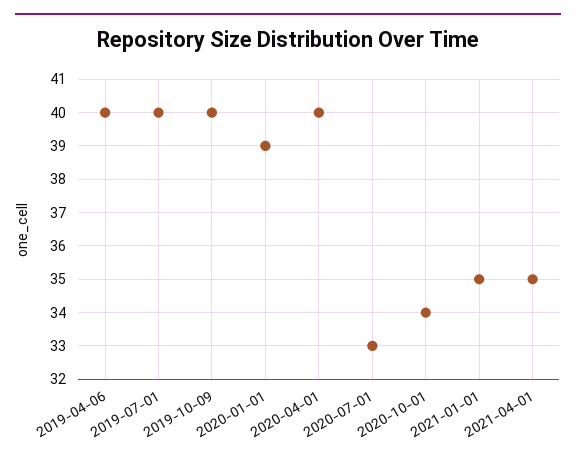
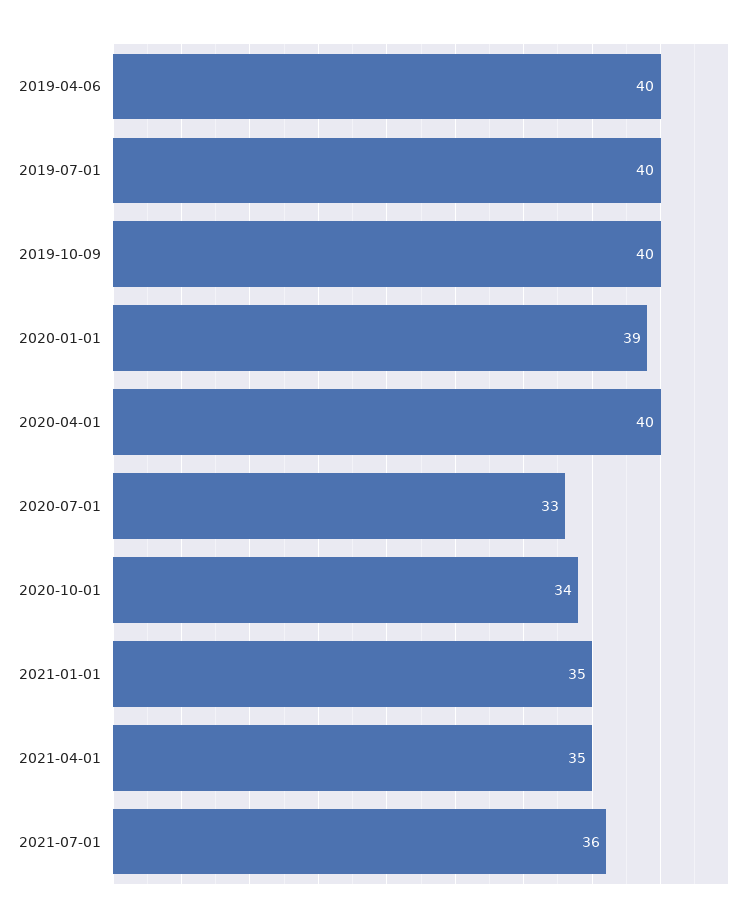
2021-07-01: none -> 36

